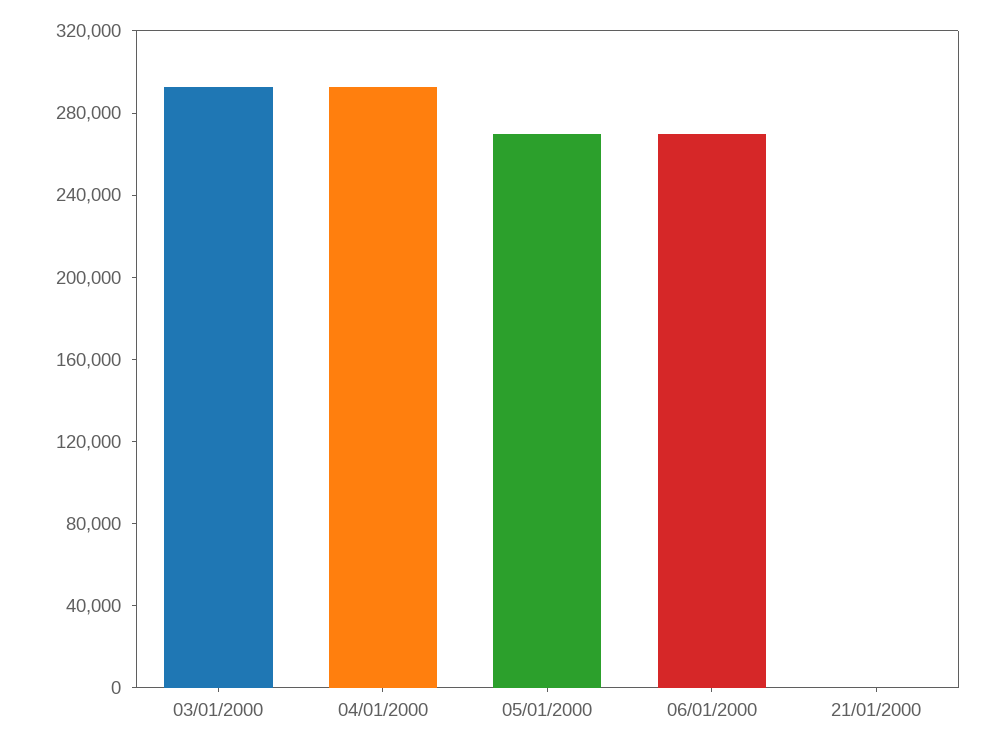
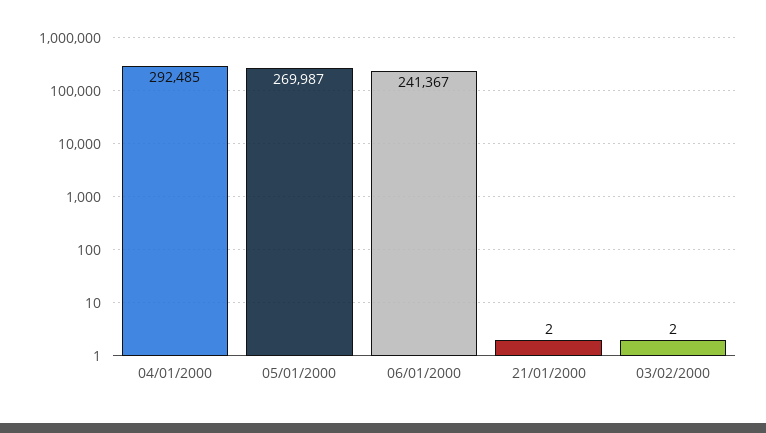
03/01/2000: 290000 -> none
06/01/2000: 270000 -> 241367
03/02/2000: none -> 2

